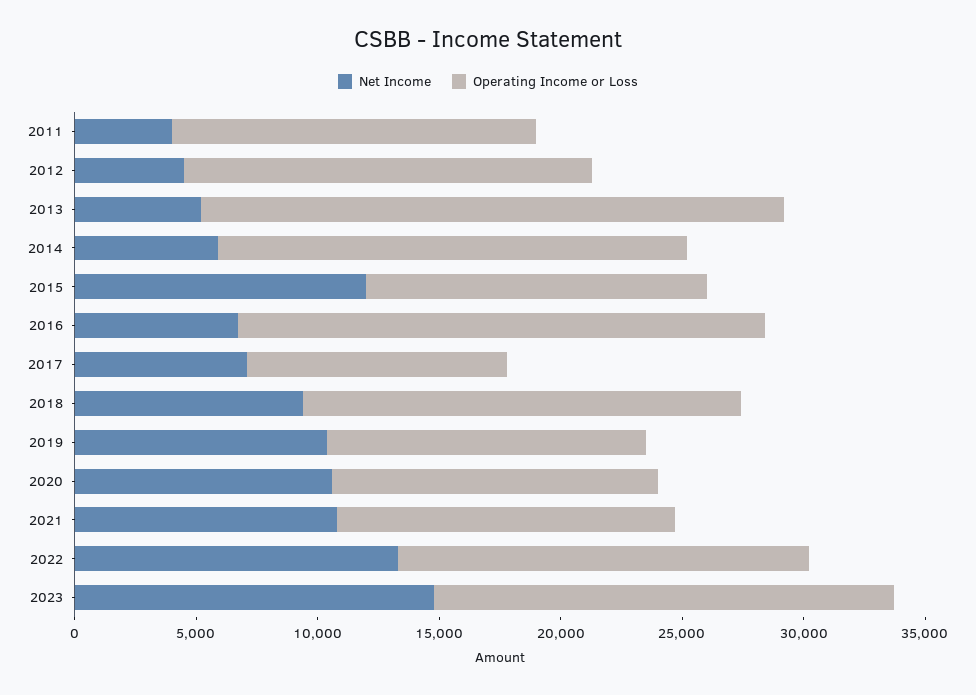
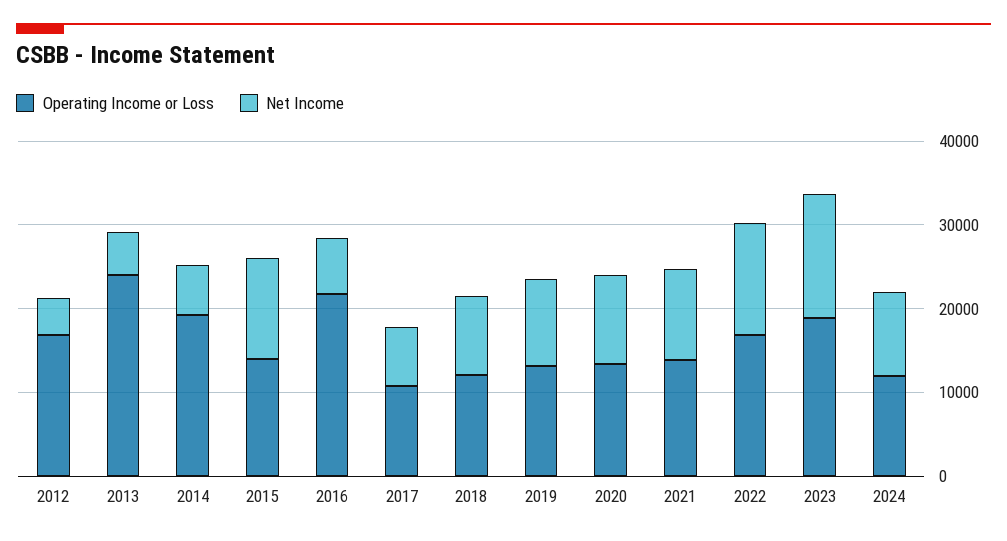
Net Income, 2011: 4000 -> none
Operating Income or Loss, 2011: 15000 -> none
Operating Income or Loss, 2018: 18000 -> 12000
Operating Income or Loss, 2024: none -> 12000
Net Income, 2024: none -> 10000

